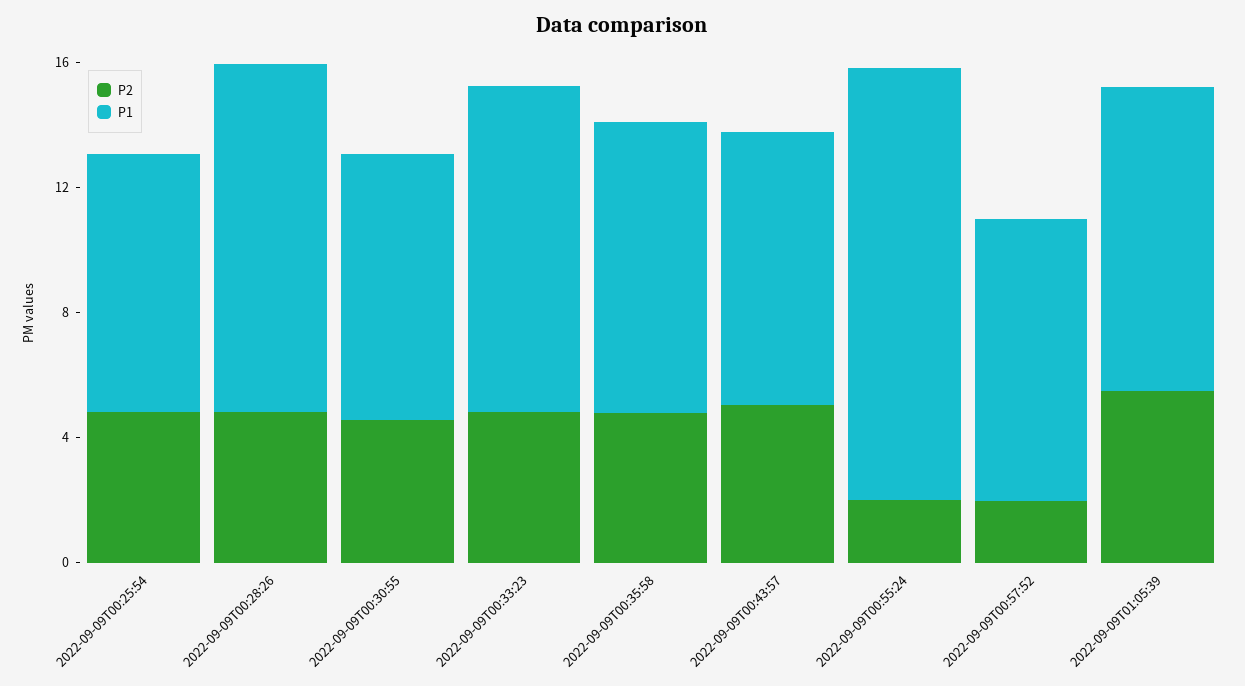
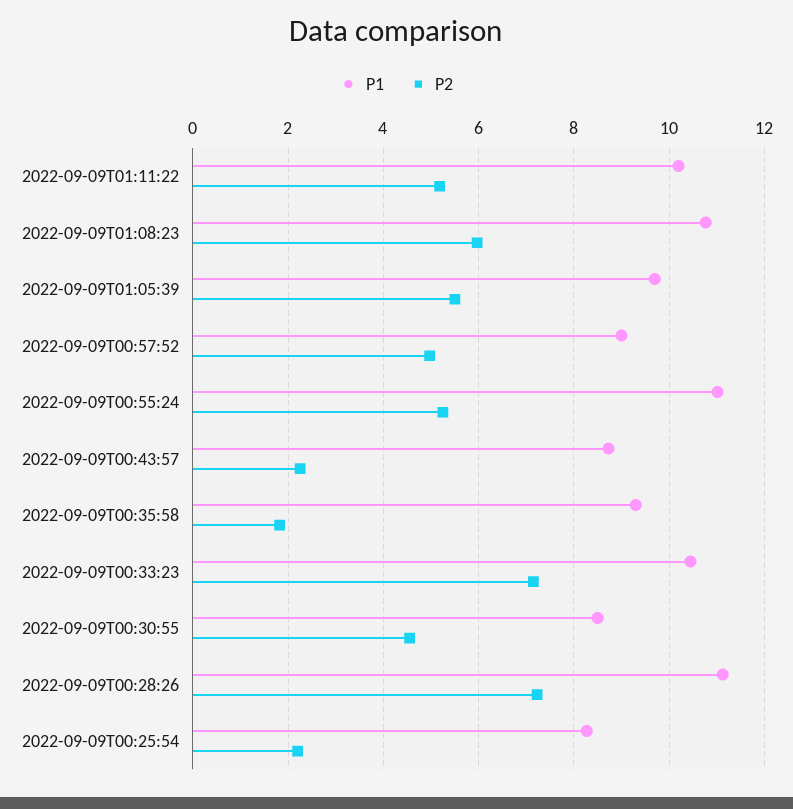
P2, 2022-09-09T00:25:54: 5 -> 2.2
P2, 2022-09-09T00:28:26: 5 -> 7.2
P2, 2022-09-09T00:33:23: 5 -> 7.2
P2, 2022-09-09T00:35:58: 5 -> 1.8
P2, 2022-09-09T00:43:57: 5 -> 2.2
P2, 2022-09-09T00:55:24: 2 -> 5.2
P1, 2022-09-09T00:55:24: 14 -> 11
P2, 2022-09-09T00:57:52: 2 -> 5
P1, 2022-09-09T01:11:22: none -> 10.2
P2, 2022-09-09T01:11:22: none -> 5.2
P1, 2022-09-09T01:08:23: none -> 10.8
P2, 2022-09-09T01:08:23: none -> 6

